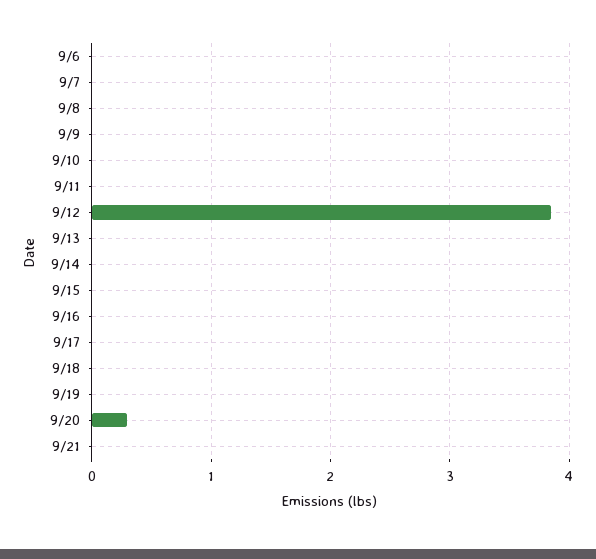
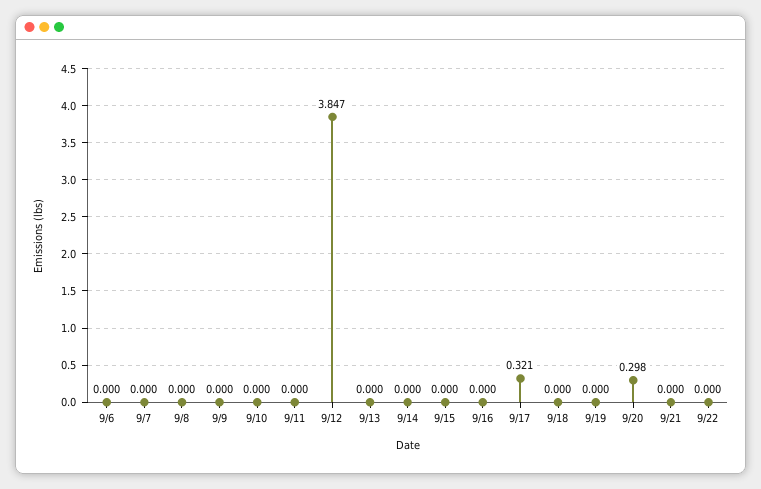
9/17: 0 -> 0.321
9/22: none -> 0

